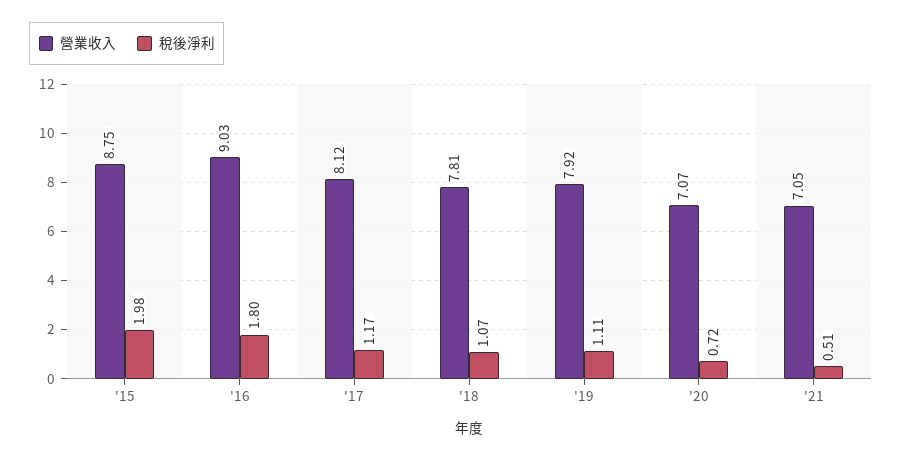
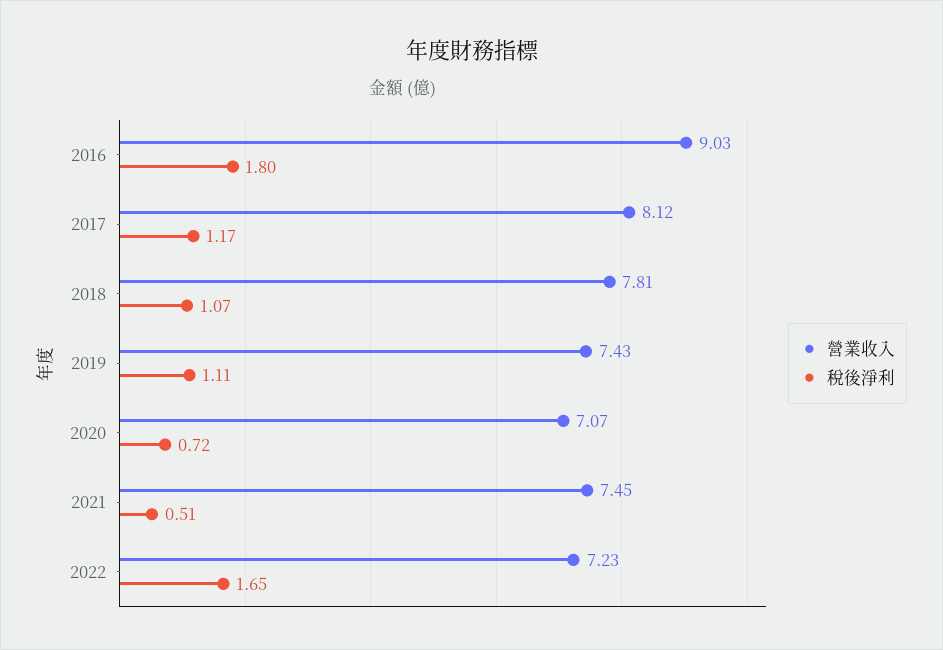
營業收入, '15: 8.75 -> none
稅後淨利, '15: 1.98 -> none
營業收入, '19: 7.92 -> 7.43
營業收入, '21: 7.05 -> 7.45
營業收入, 2022: none -> 7.23
稅後淨利, 2022: none -> 1.65

